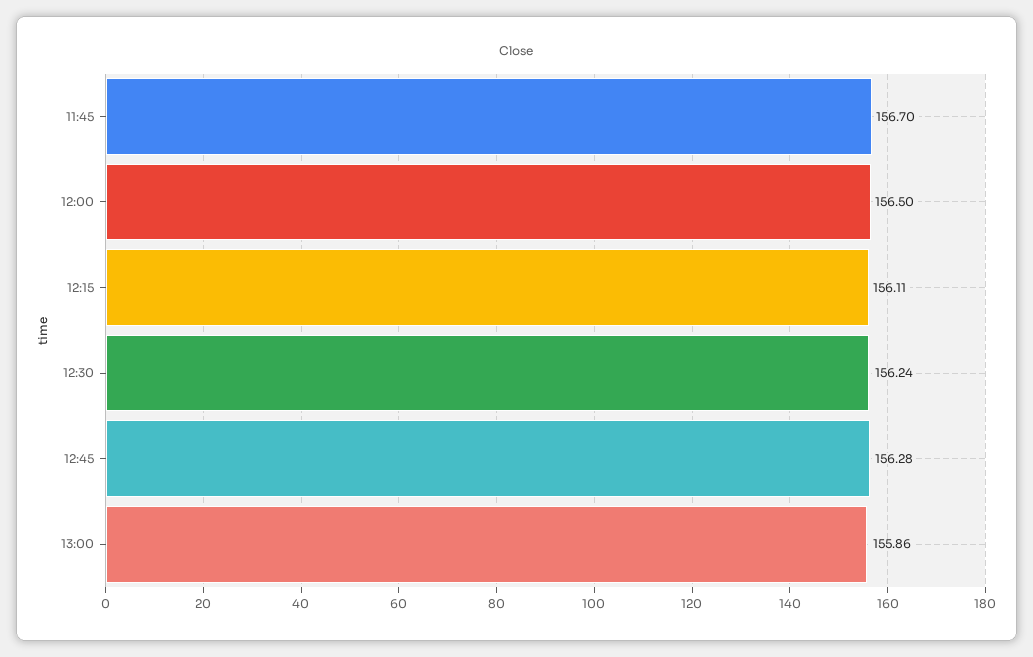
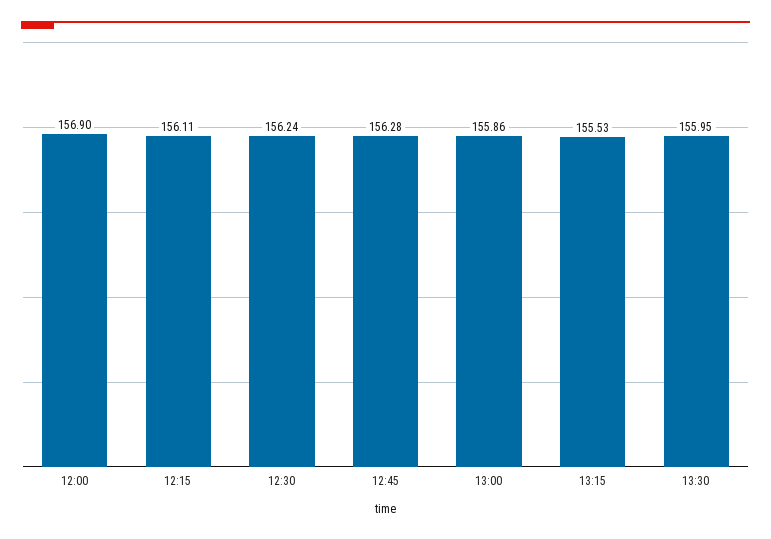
11:45: 156.7 -> none
12:00: 156.5 -> 156.9
13:15: none -> 155.53
13:30: none -> 155.95

